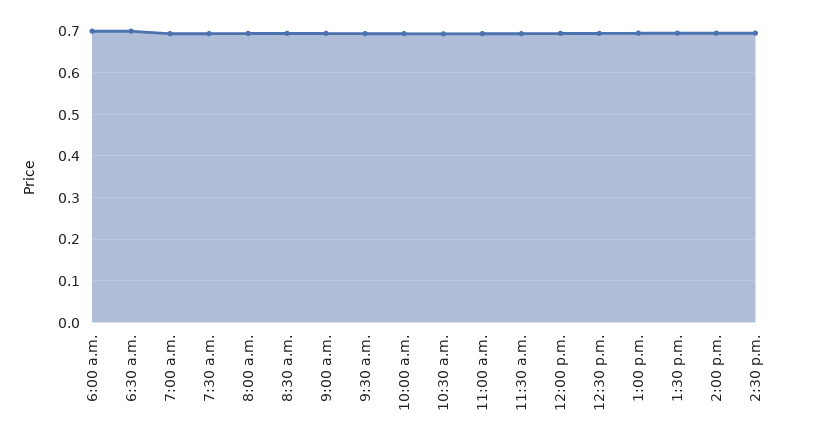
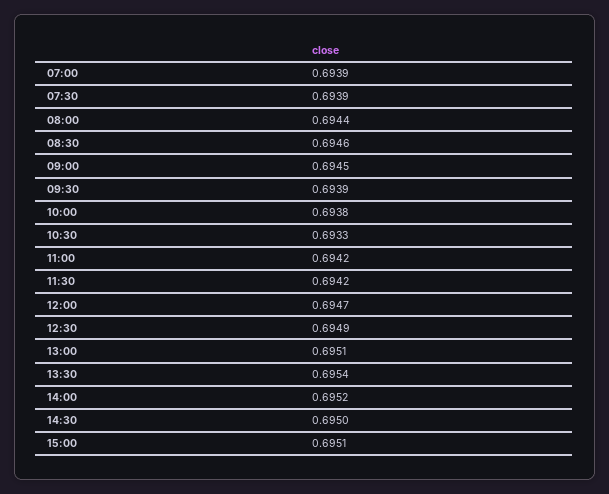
6:00 a.m.: 0.7 -> none
6:30 a.m.: 0.7 -> none
15:00: none -> 0.6951

